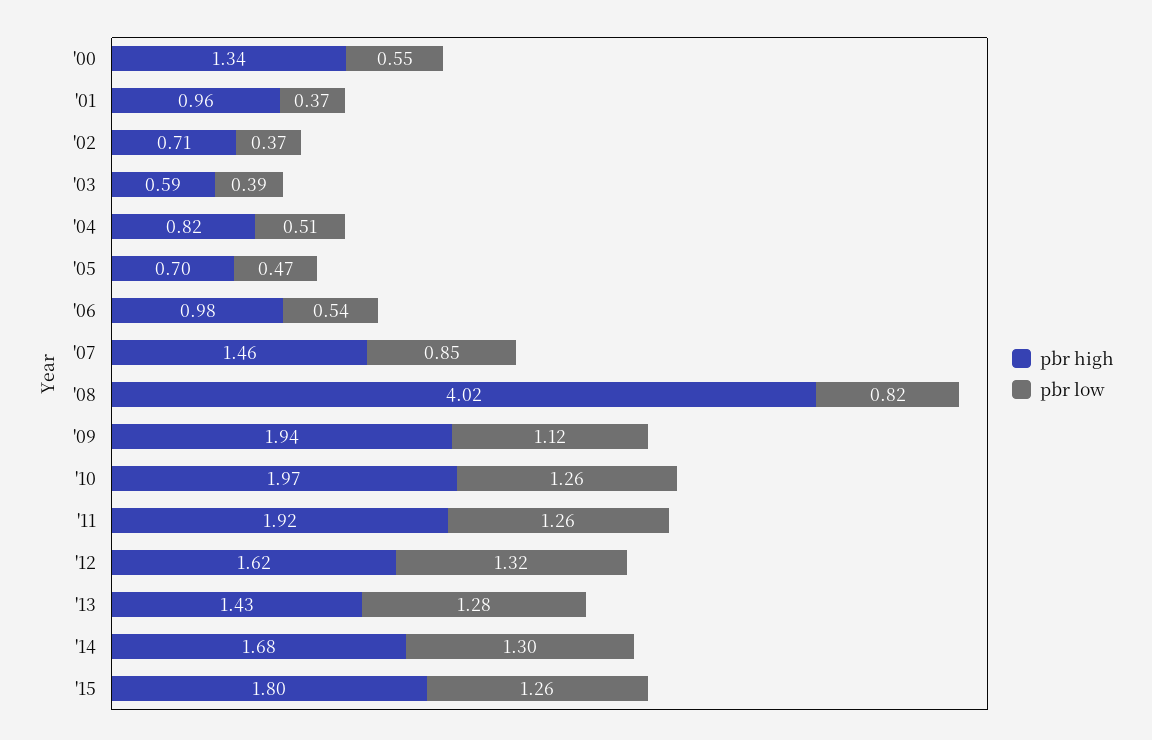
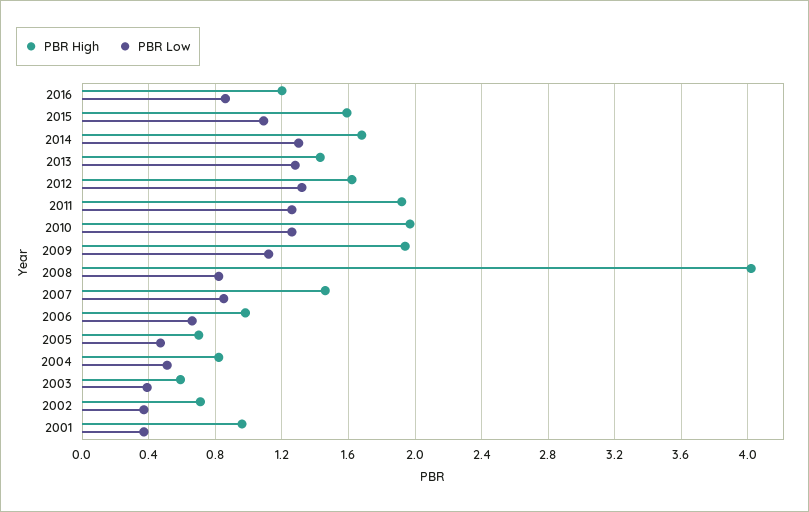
pbr high, '00: 1.34 -> none
pbr low, '00: 0.55 -> none
pbr low, '06: 0.54 -> 0.65
pbr high, '15: 1.8 -> 1.6
pbr low, '15: 1.26 -> 1.1
pbr high, 2016: none -> 1.2
pbr low, 2016: none -> 0.85

